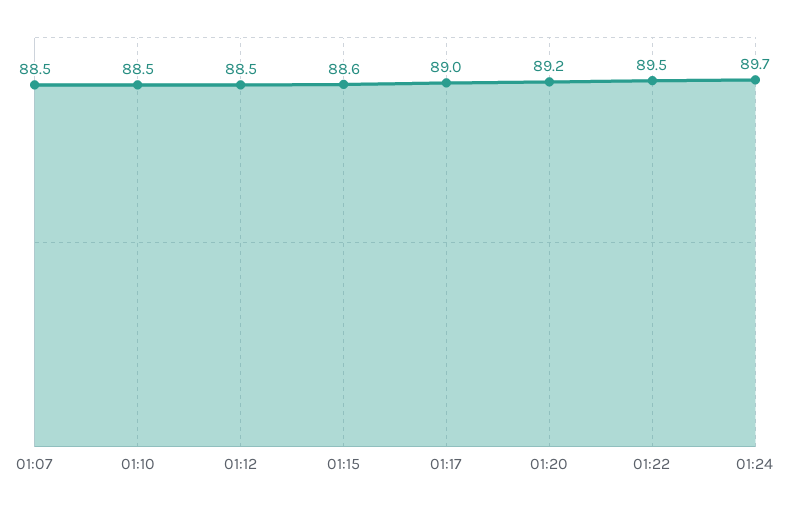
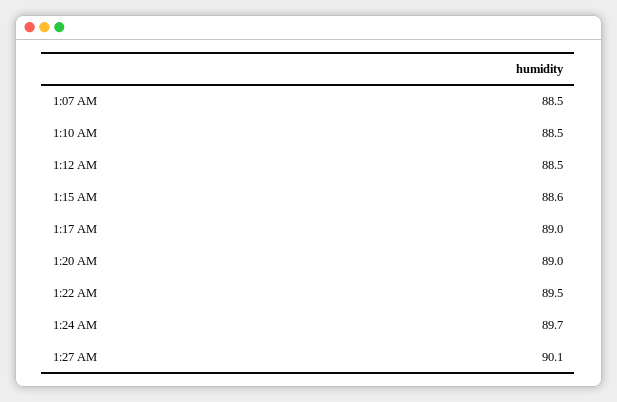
01:20: 89.2 -> 89
1:27 AM: none -> 90.1

